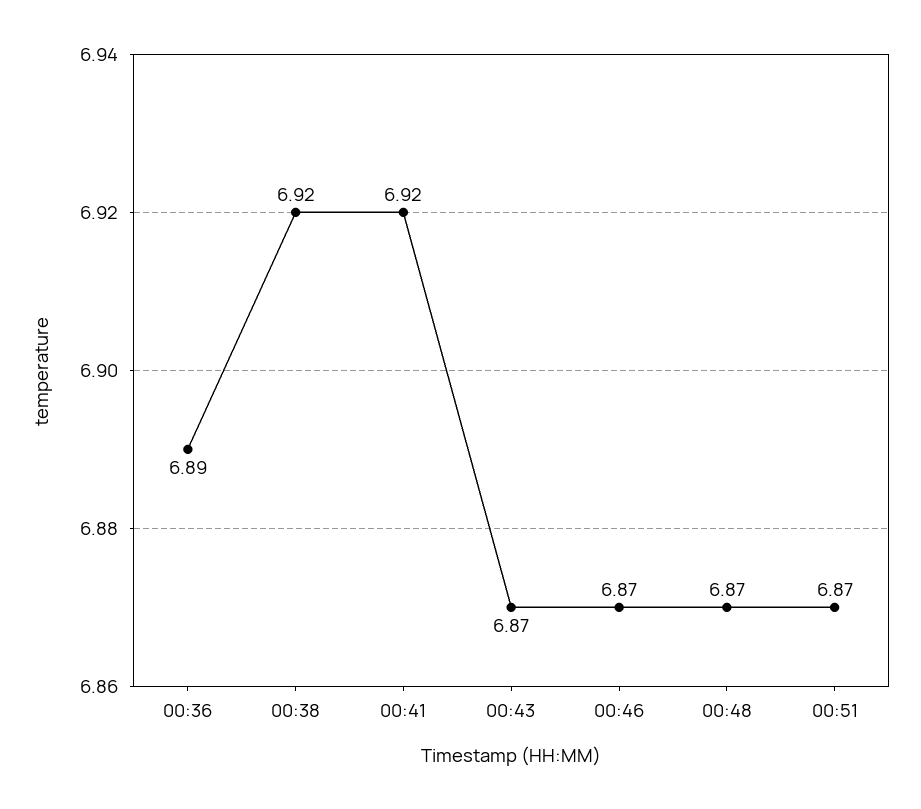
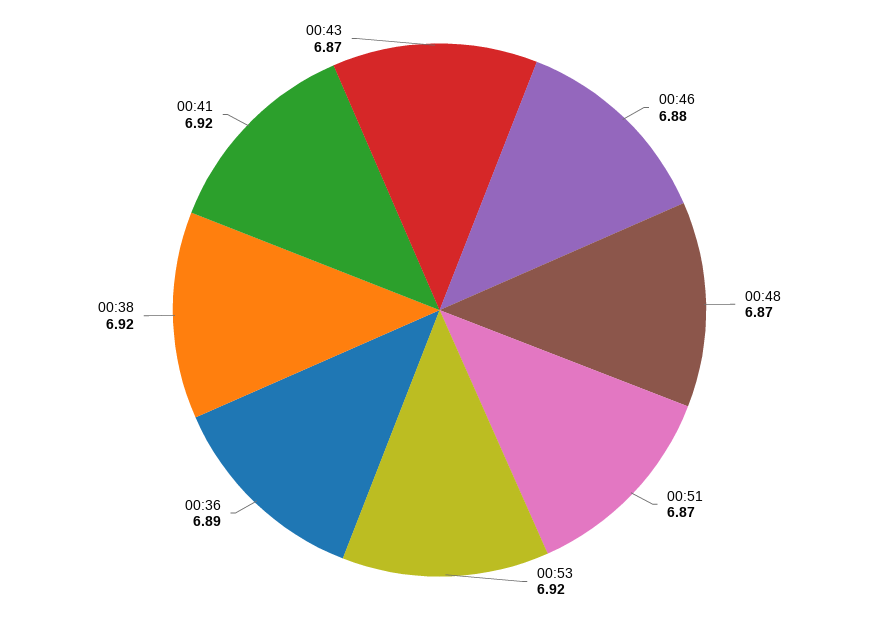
00:46: 6.87 -> 6.88
00:53: none -> 6.92

